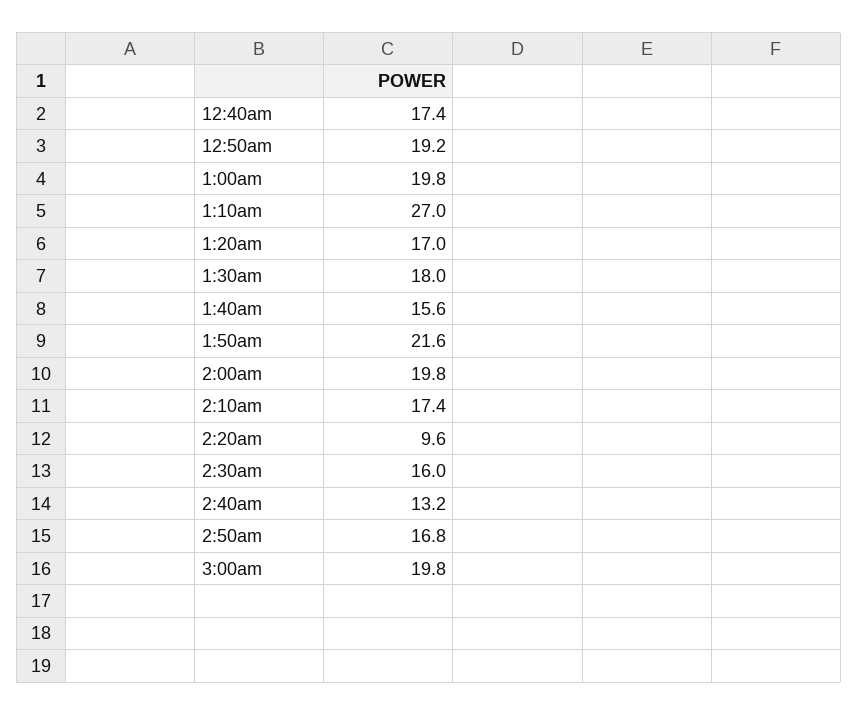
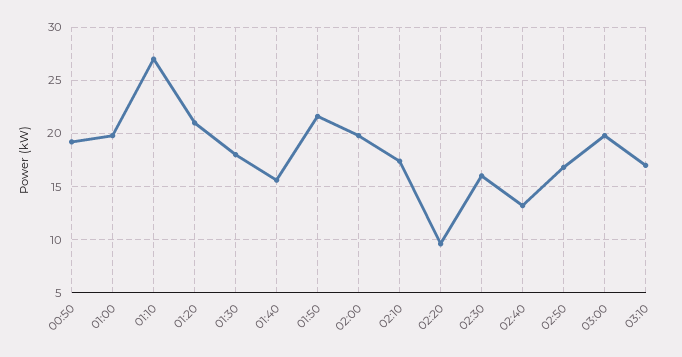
12:40am: 17.4 -> none
1:20am: 17 -> 21
03:10: none -> 17

